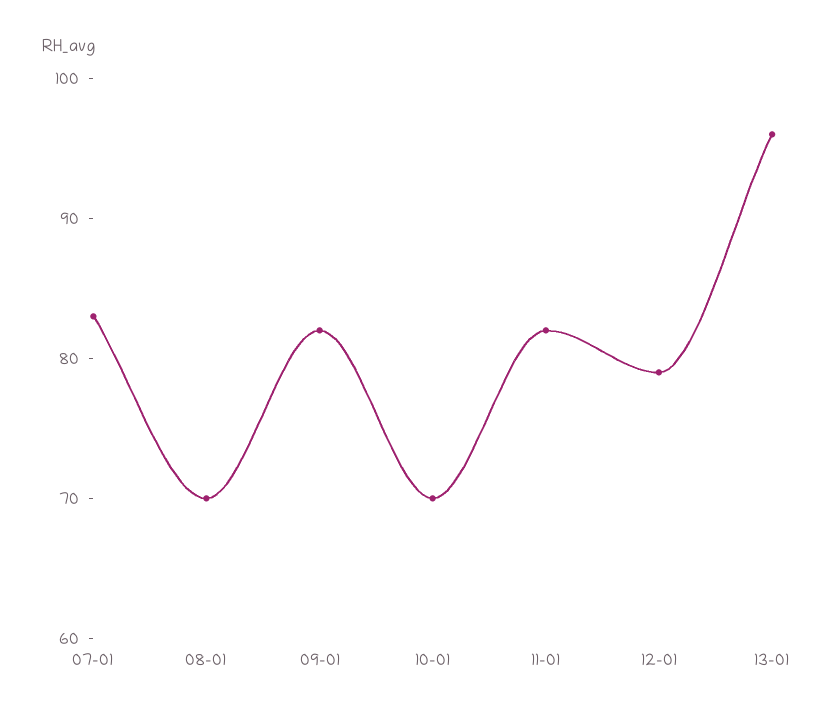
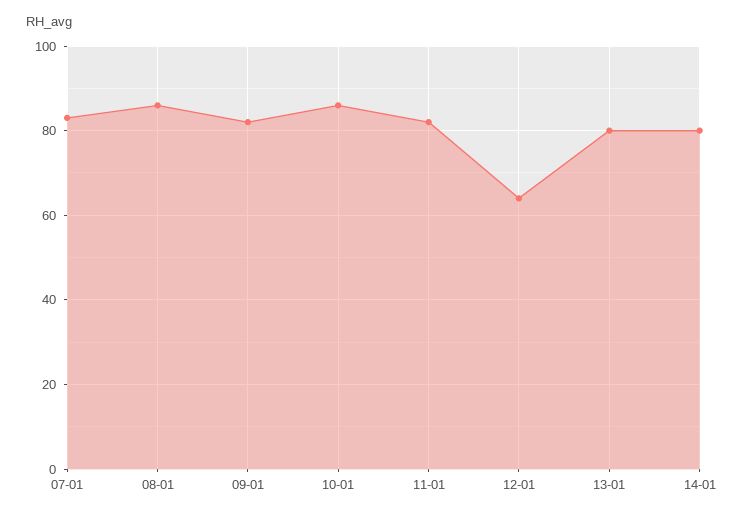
08-01: 70 -> 85
10-01: 70 -> 85
12-01: 79 -> 65
13-01: 96 -> 80
14-01: none -> 80

